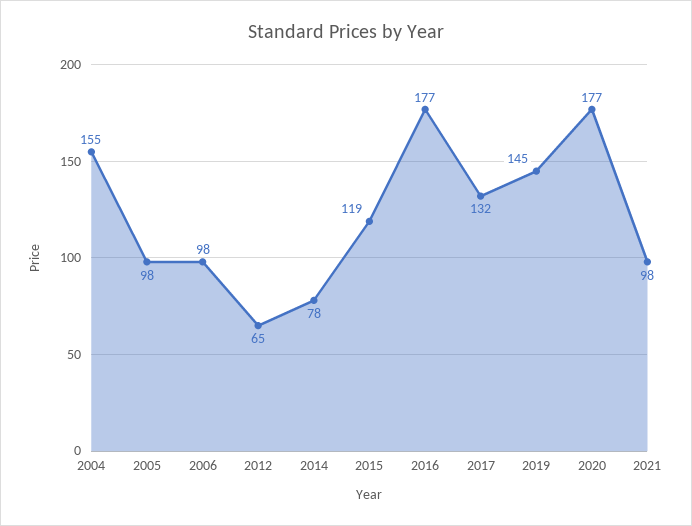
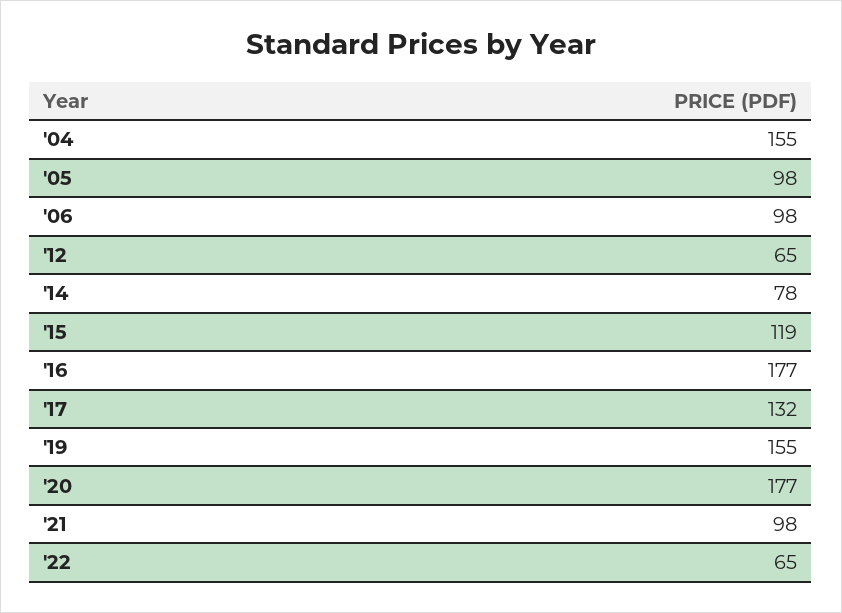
2019: 145 -> 155
'22: none -> 65

